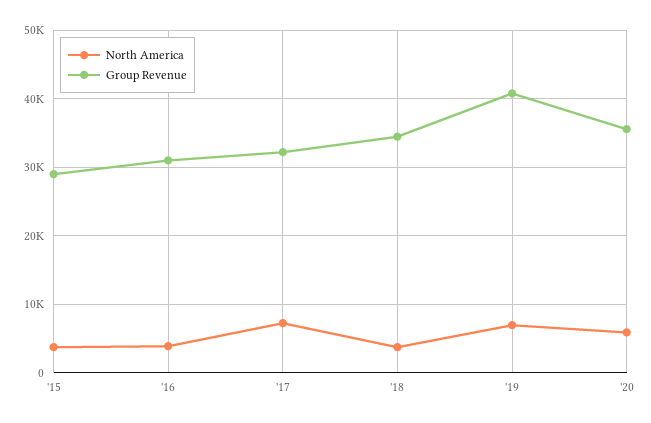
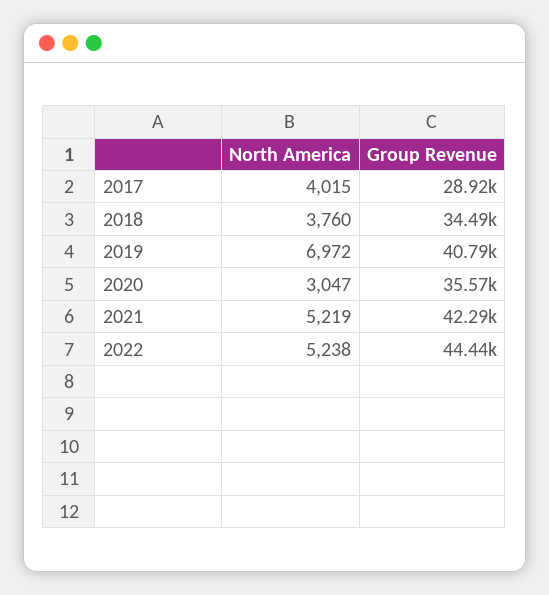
North America, '15: 4000 -> none
Group Revenue, '15: 29000 -> none
North America, '16: 4000 -> none
Group Revenue, '16: 31000 -> none
North America, '17: 7000 -> 4015
Group Revenue, '17: 32000 -> 28920
North America, '20: 6000 -> 3047
North America, 2021: none -> 5219
Group Revenue, 2021: none -> 42290
North America, 2022: none -> 5238
Group Revenue, 2022: none -> 44440

